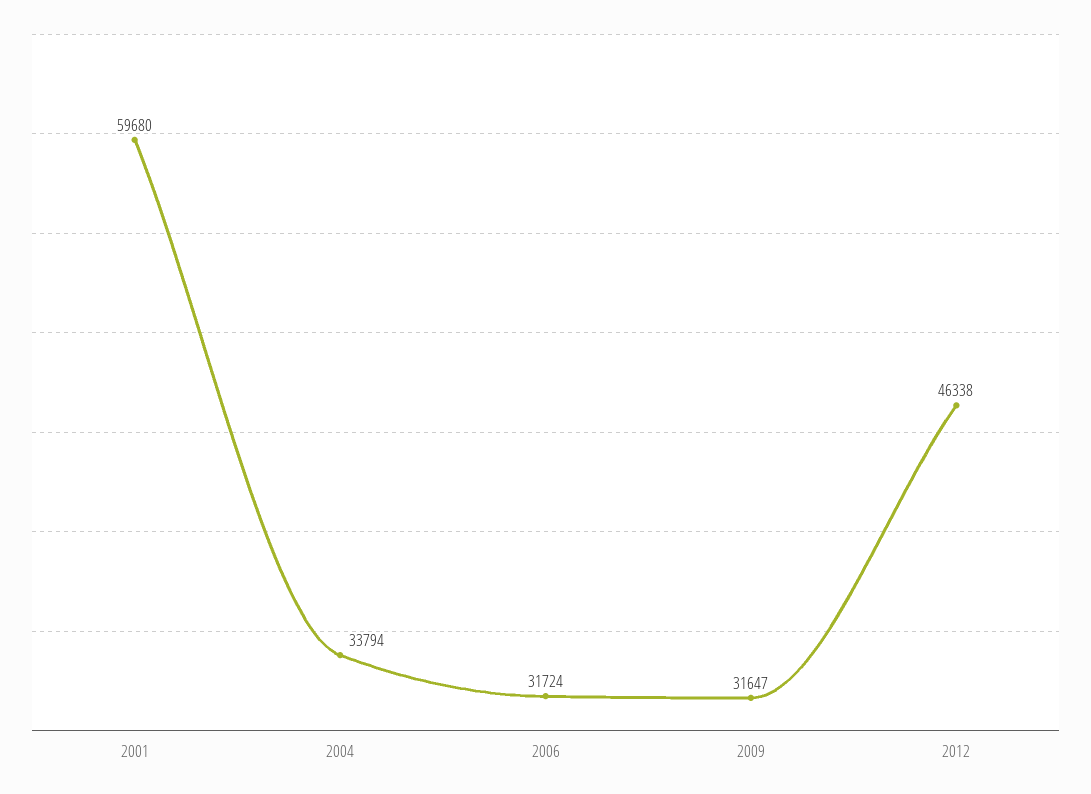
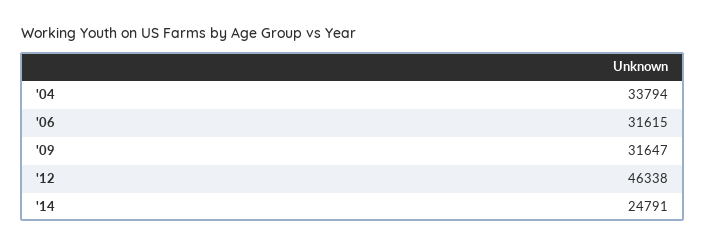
2001: 59680 -> none
2006: 31724 -> 31615
'14: none -> 24791

